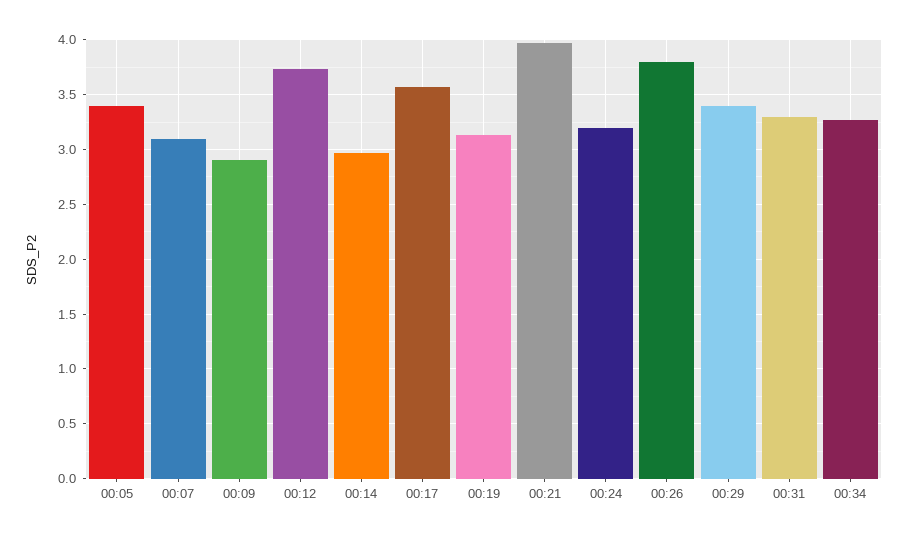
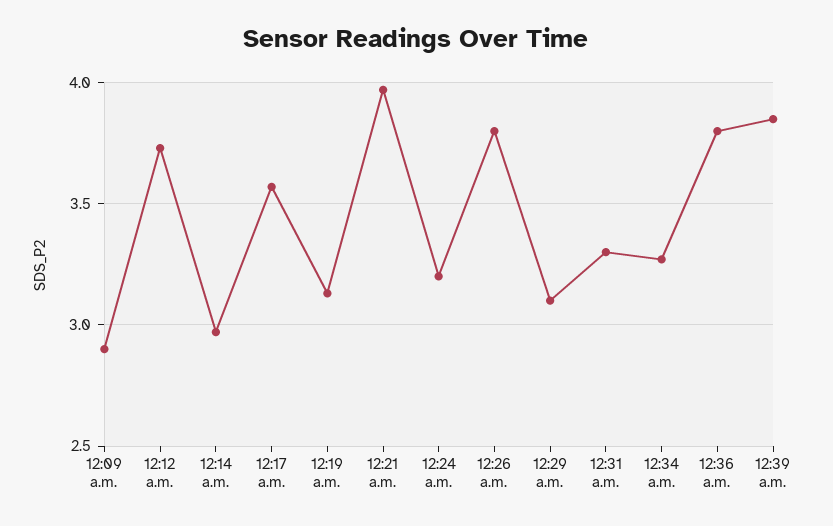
00:05: 3.4 -> none
00:07: 3.1 -> none
00:29: 3.4 -> 3.1
12:36 a.m.: none -> 3.8
12:39 a.m.: none -> 3.85

